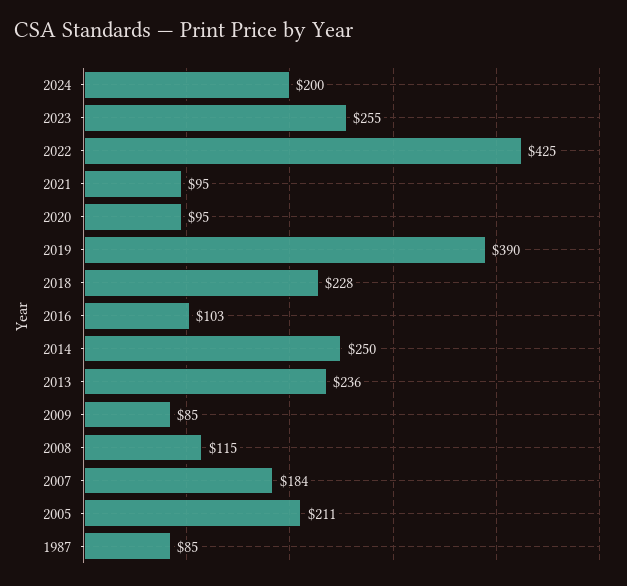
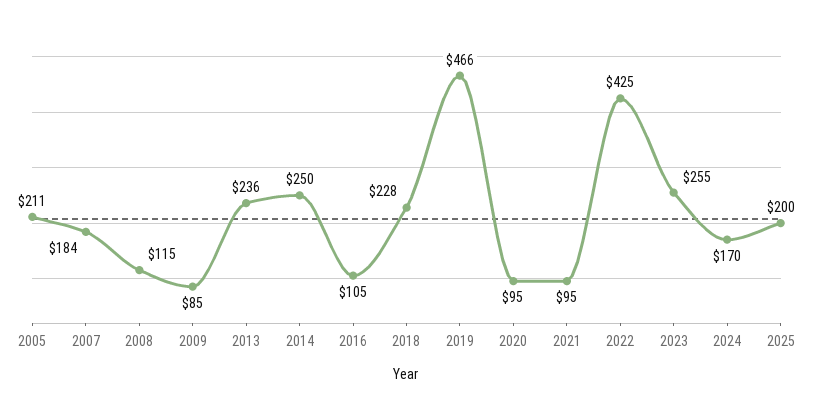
2024: 200 -> 170
2019: 390 -> 466
2016: 103 -> 105
1987: 85 -> none
2025: none -> 200

